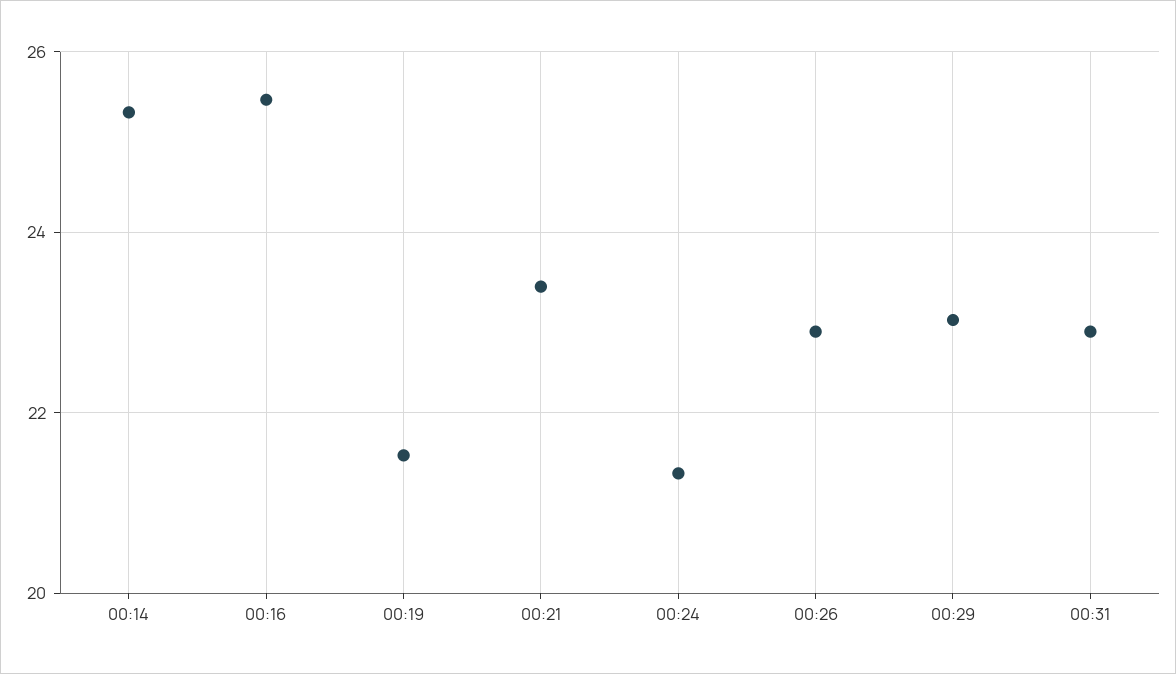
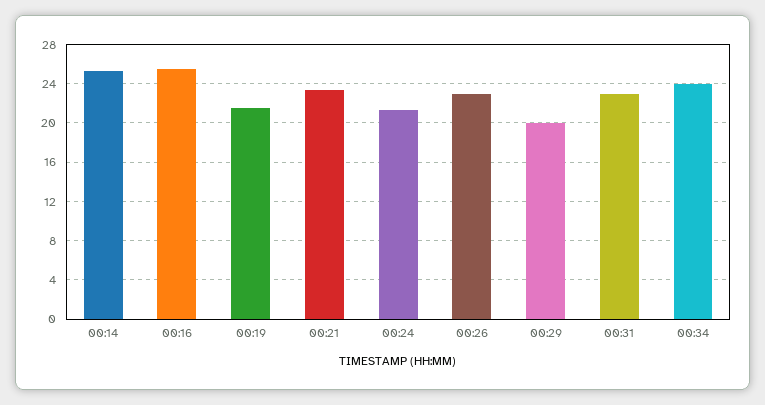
00:29: 23 -> 20
00:34: none -> 24

